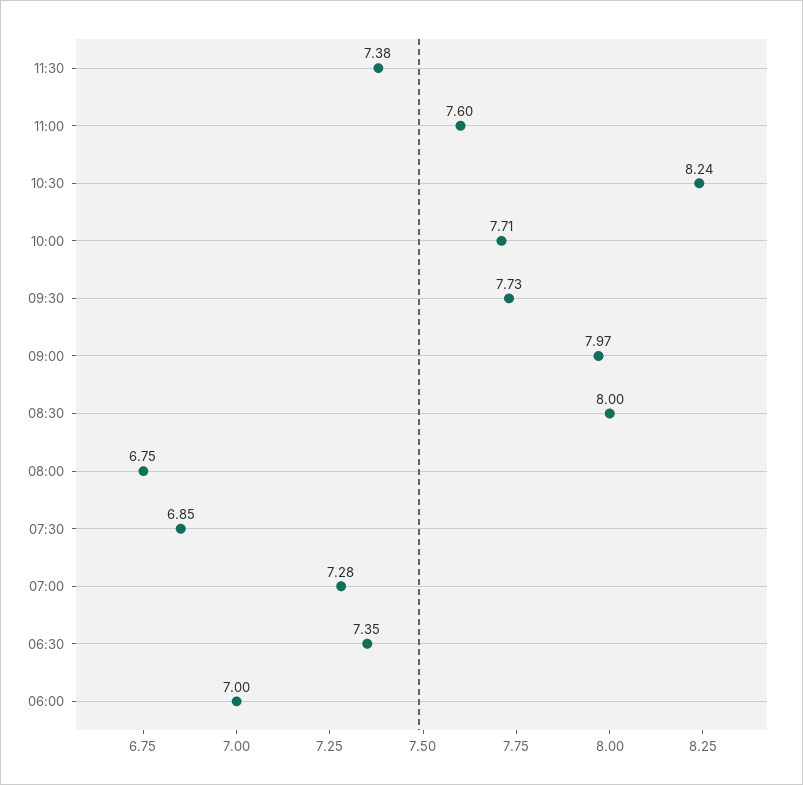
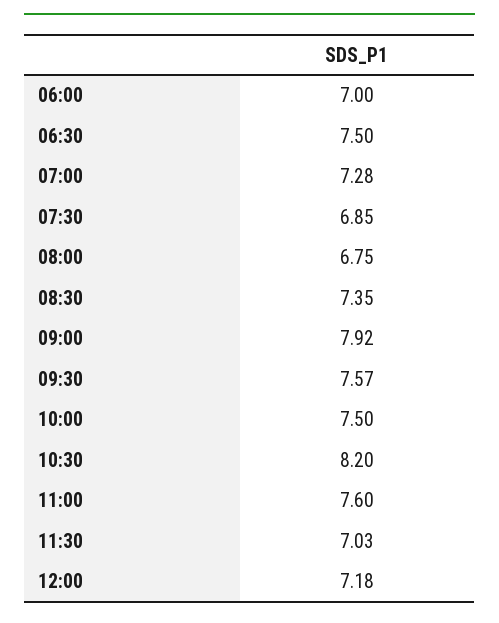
11:30: 7.38 -> 7.03
10:30: 8.24 -> 8.2
10:00: 7.71 -> 7.5
09:30: 7.73 -> 7.57
09:00: 7.97 -> 7.92
08:30: 8 -> 7.35
06:30: 7.35 -> 7.5
12:00: none -> 7.18

